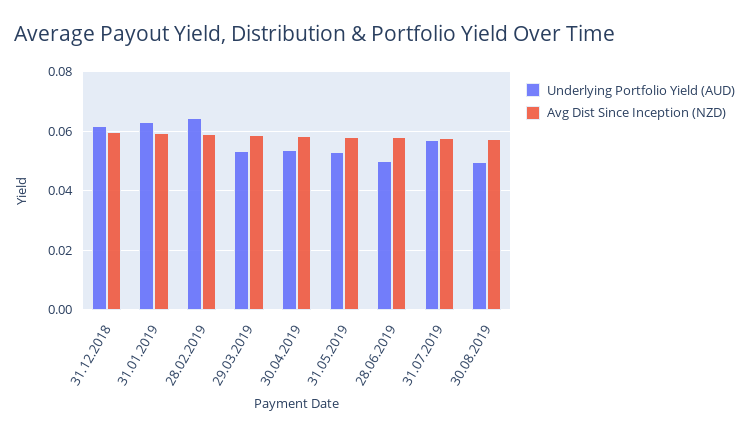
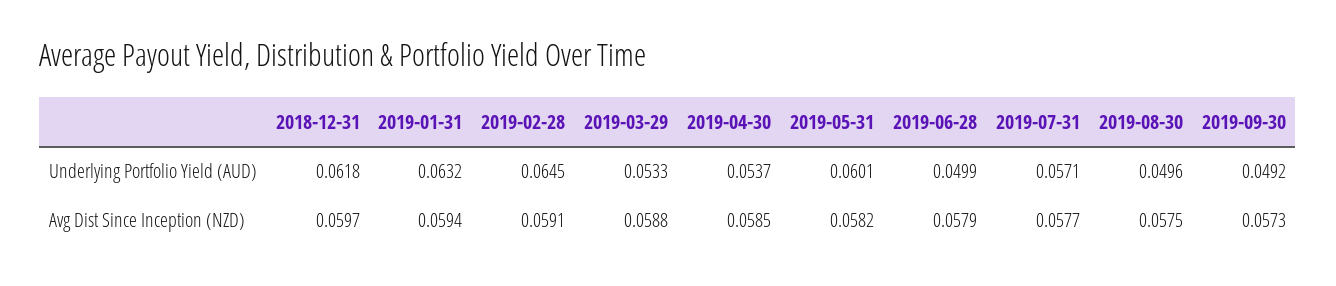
Underlying Portfolio Yield (AUD), 31.05.2019: 0.0525 -> 0.0601
Underlying Portfolio Yield (AUD), 2019-09-30: none -> 0.0492
Avg Dist Since Inception (NZD), 2019-09-30: none -> 0.0573

